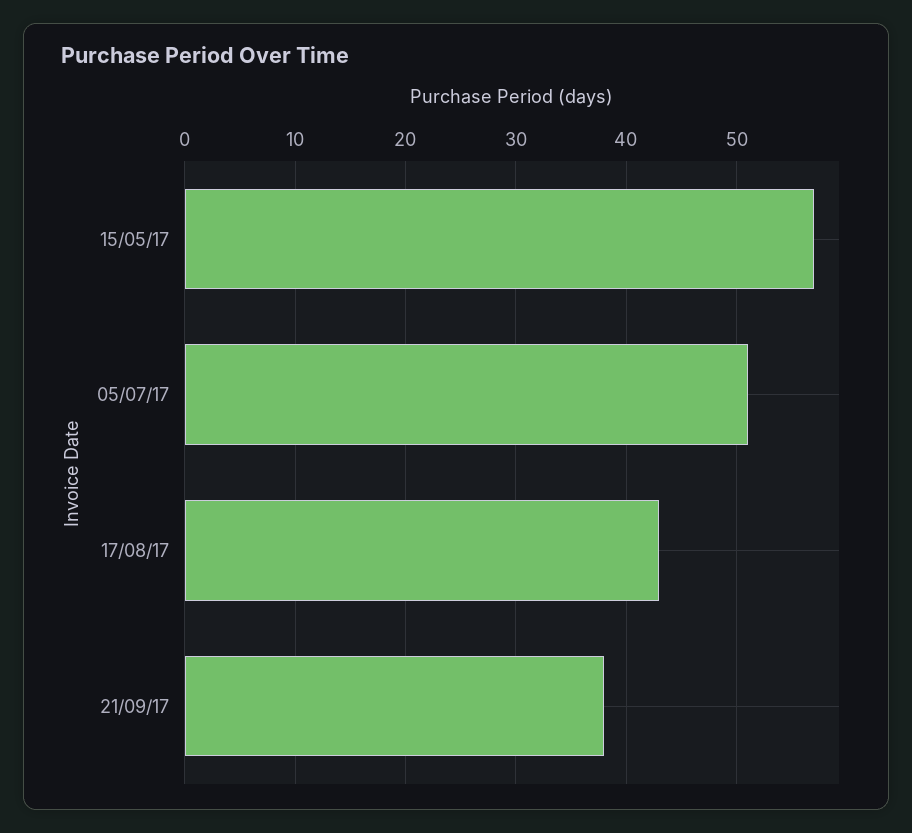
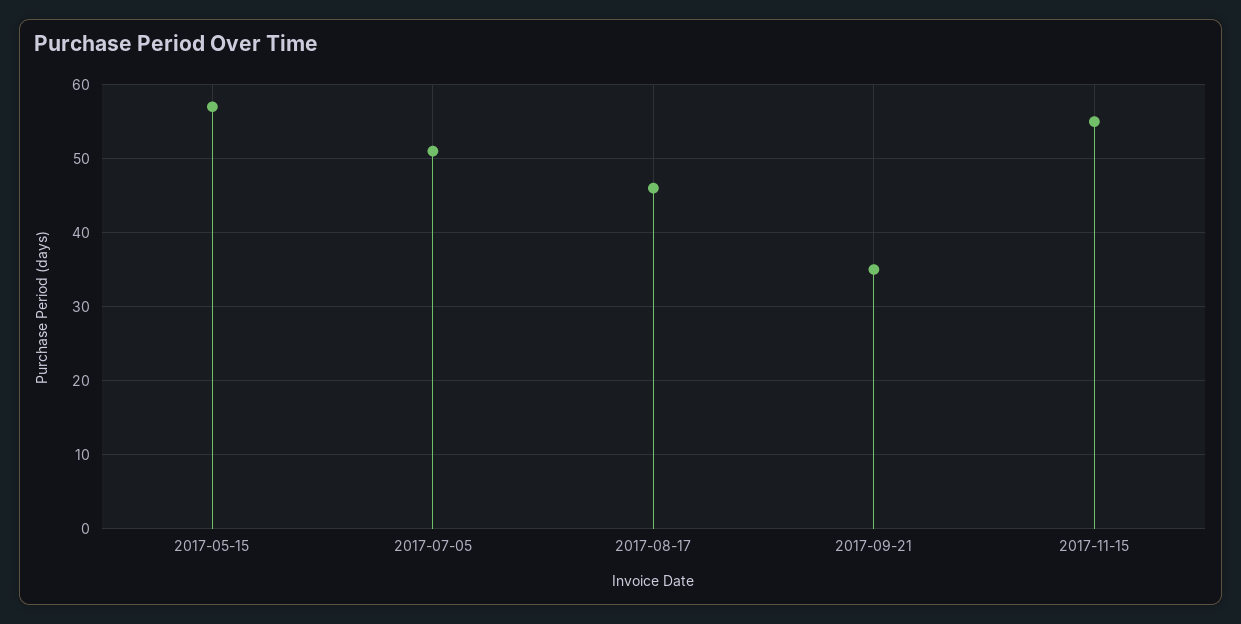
17/08/17: 43 -> 46
21/09/17: 38 -> 35
2017-11-15: none -> 55

